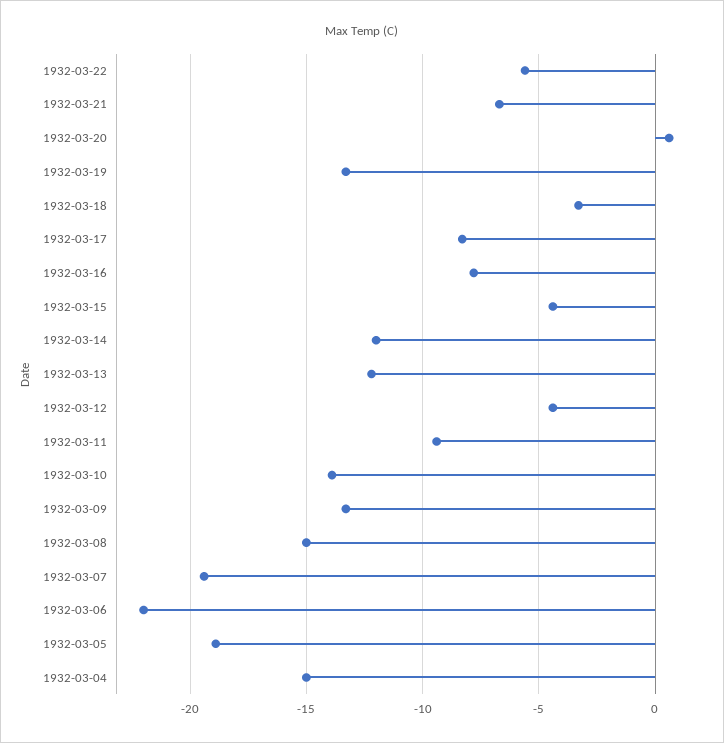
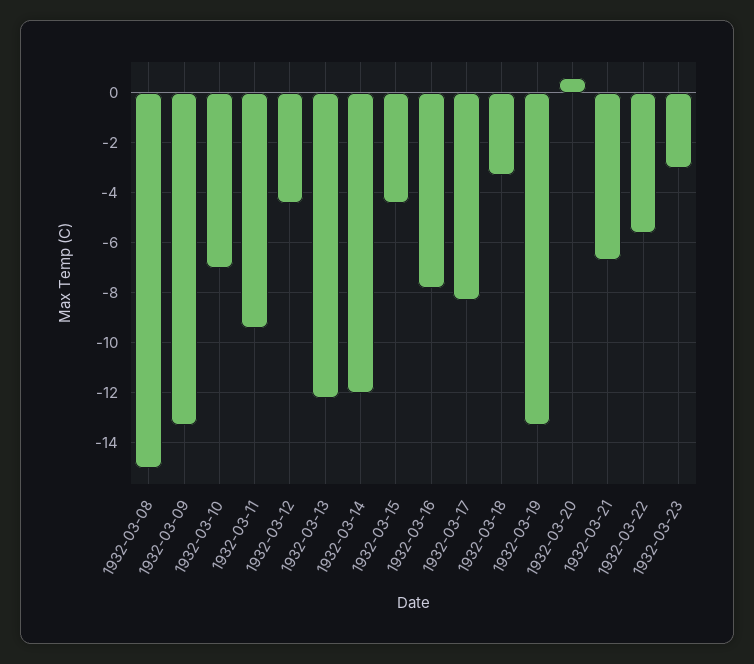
1932-03-10: -14 -> -7
1932-03-07: -19.5 -> none
1932-03-06: -22 -> none
1932-03-05: -19 -> none
1932-03-04: -15 -> none
1932-03-23: none -> -3

